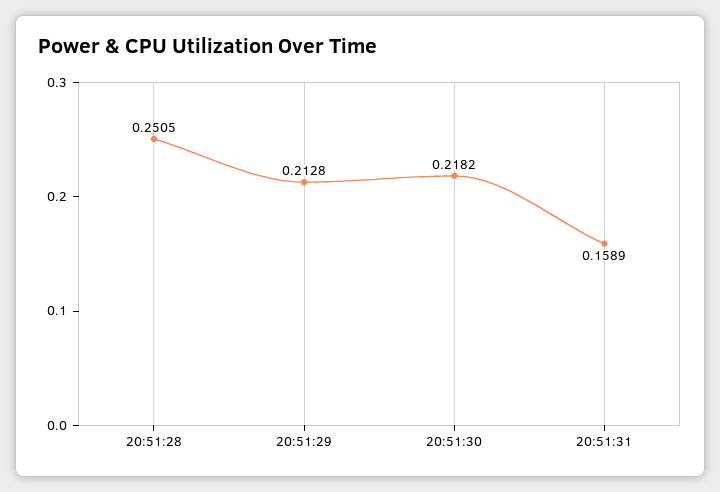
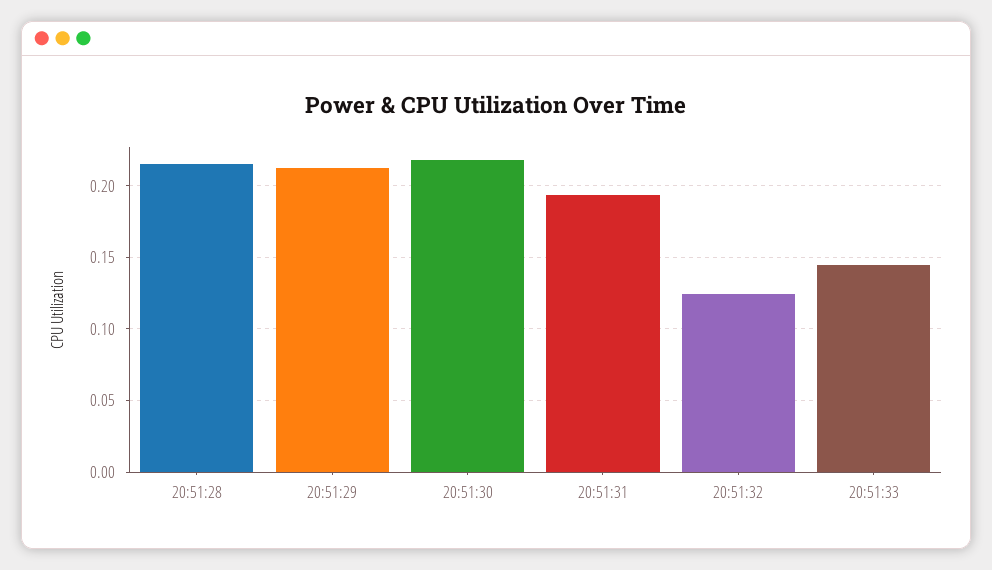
20:51:28: 0.2505 -> 0.215
20:51:31: 0.1589 -> 0.195
20:51:32: none -> 0.125
20:51:33: none -> 0.145

